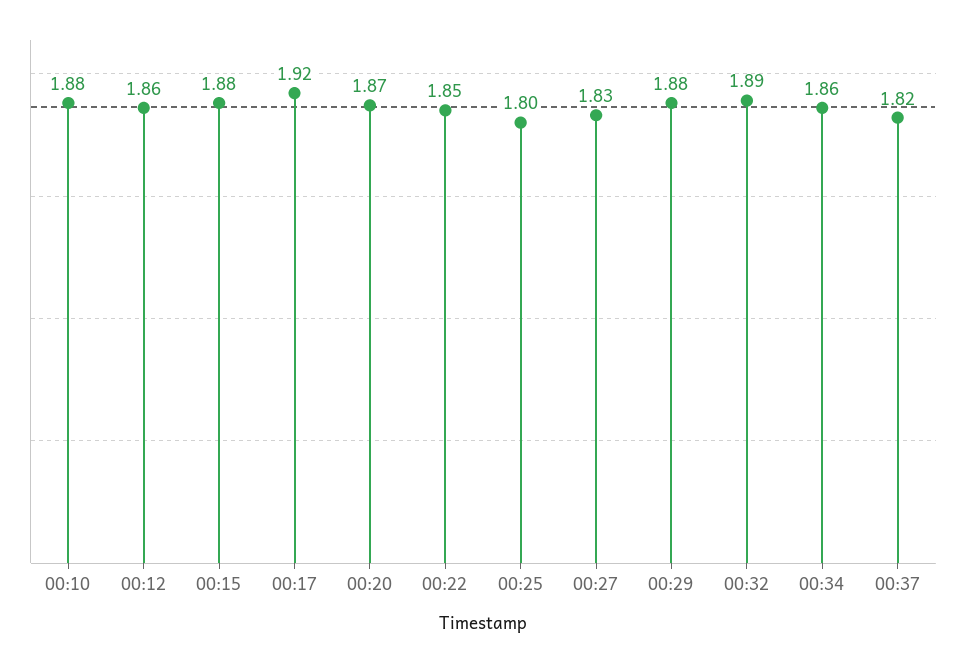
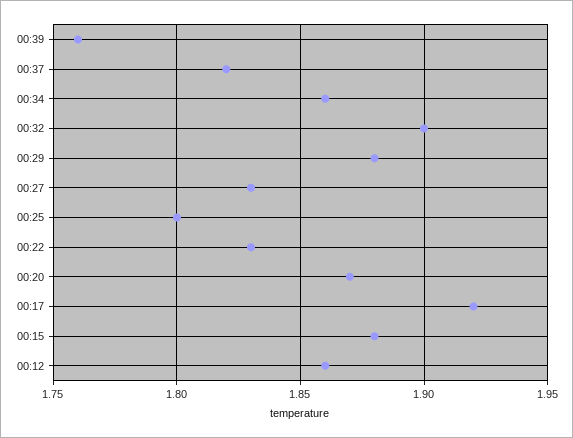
00:10: 1.88 -> none
00:22: 1.85 -> 1.83
00:32: 1.89 -> 1.9
00:39: none -> 1.76

